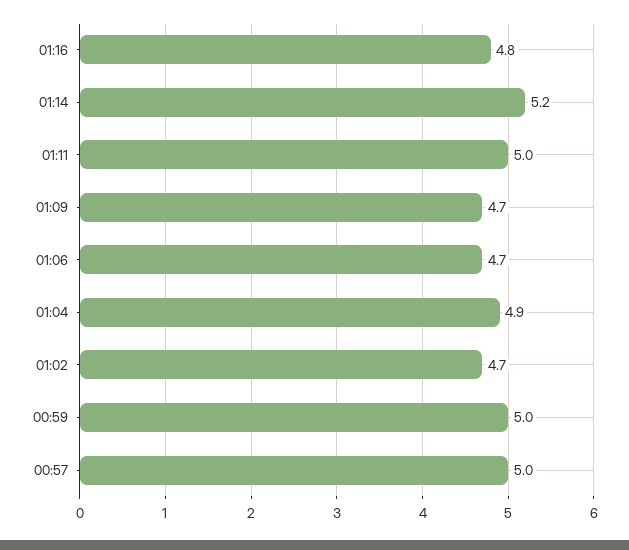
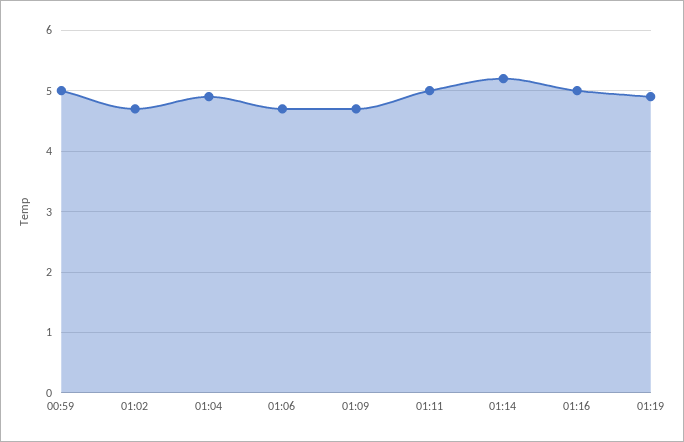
01:16: 4.8 -> 5
00:57: 5 -> none
01:19: none -> 4.9

